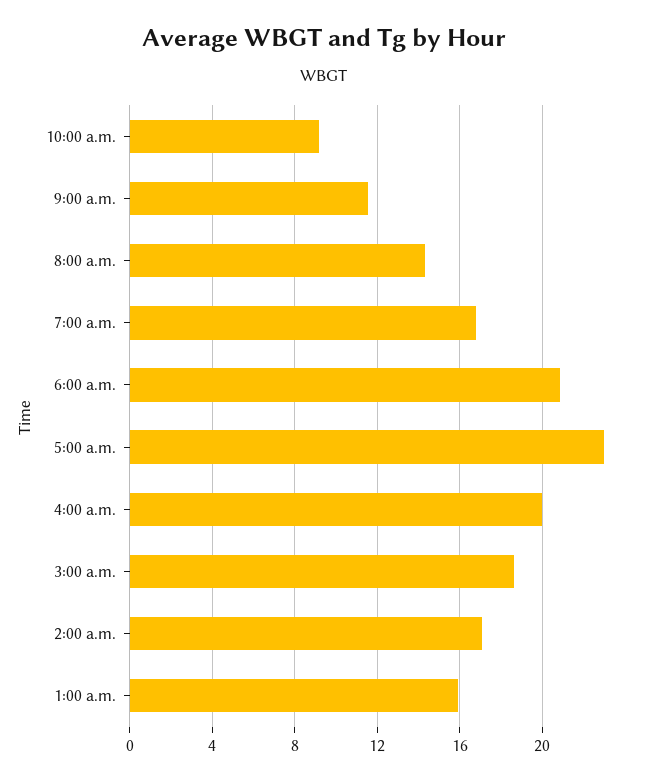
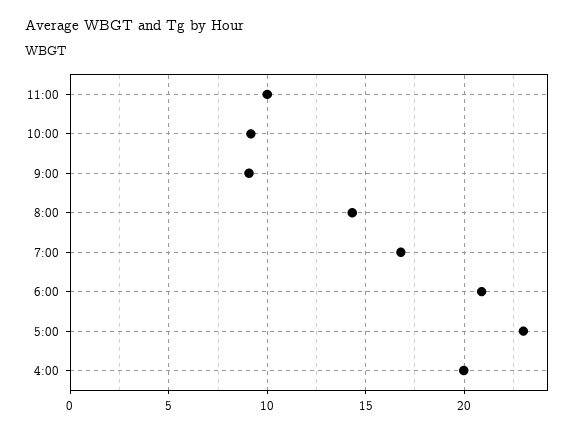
9:00 a.m.: 11.5 -> 9
3:00 a.m.: 18.5 -> none
2:00 a.m.: 17 -> none
1:00 a.m.: 16 -> none
11:00: none -> 10

